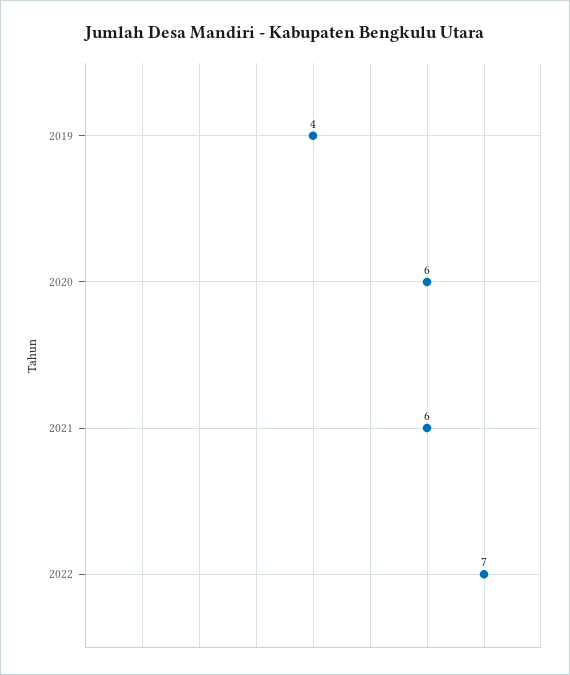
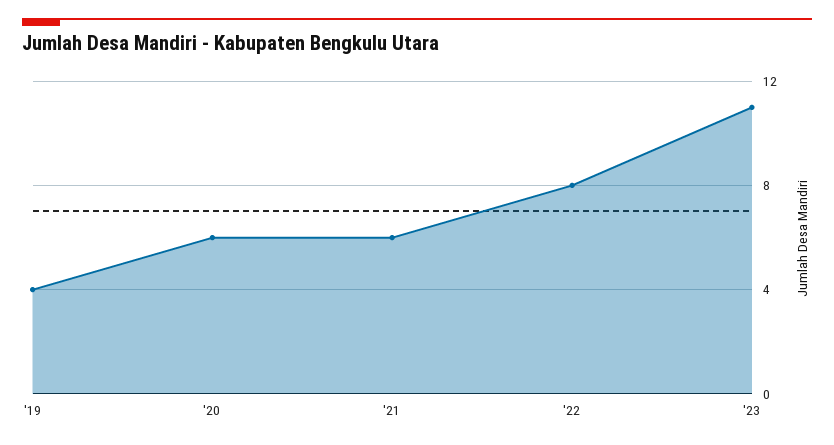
2022: 7 -> 8
'23: none -> 11

